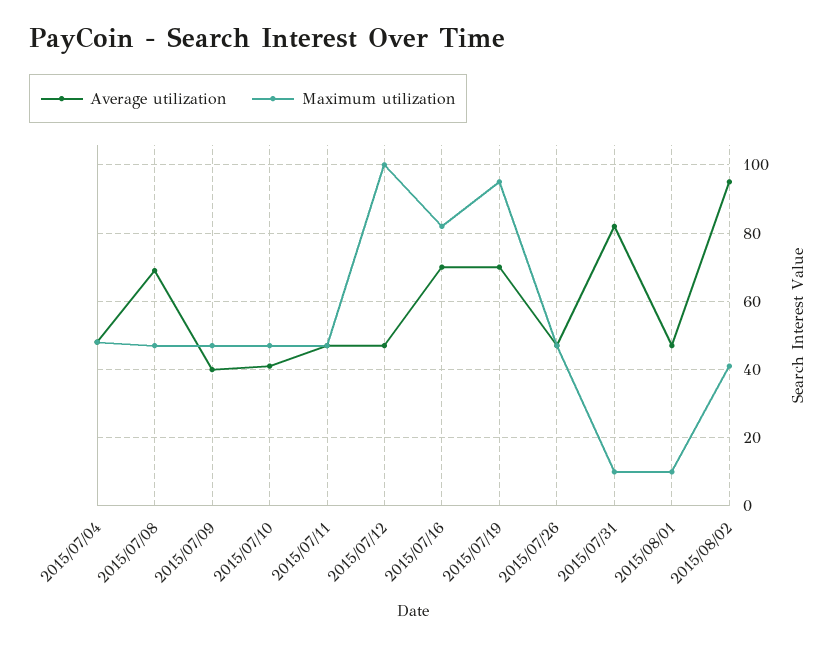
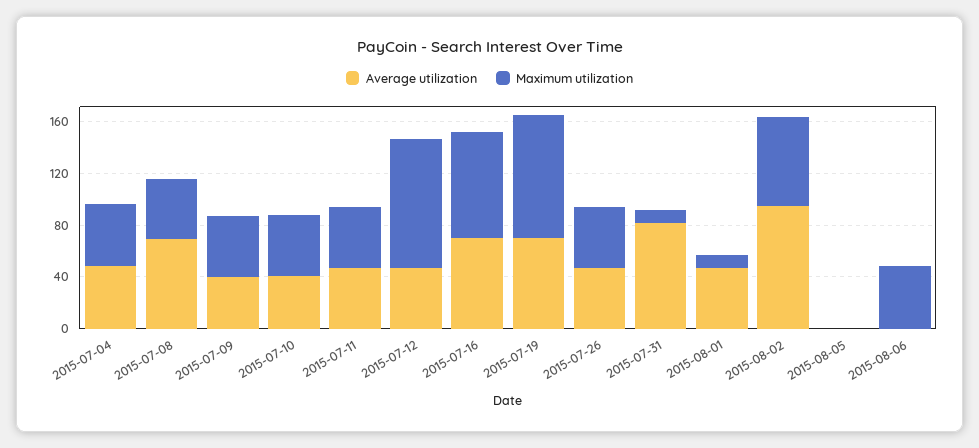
Maximum utilization, 2015/08/02: 40 -> 70
Average utilization, 2015-08-05: none -> 0
Maximum utilization, 2015-08-05: none -> 0
Average utilization, 2015-08-06: none -> 0
Maximum utilization, 2015-08-06: none -> 50

